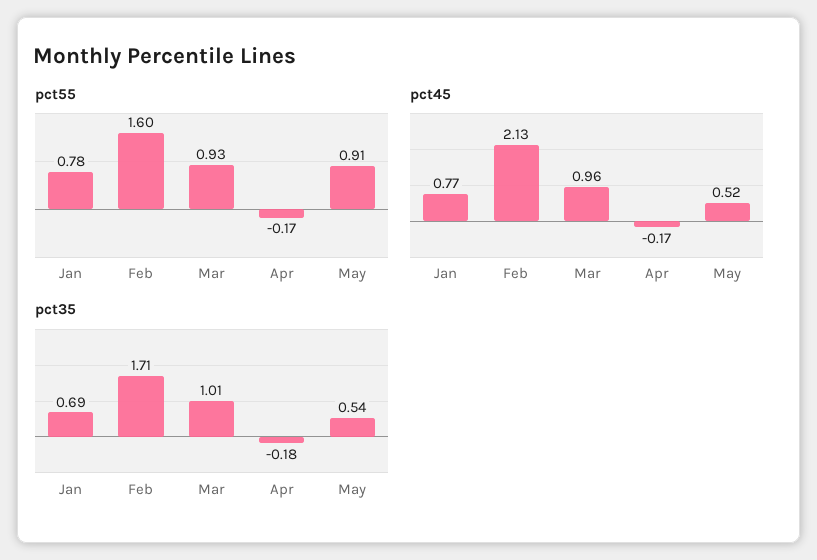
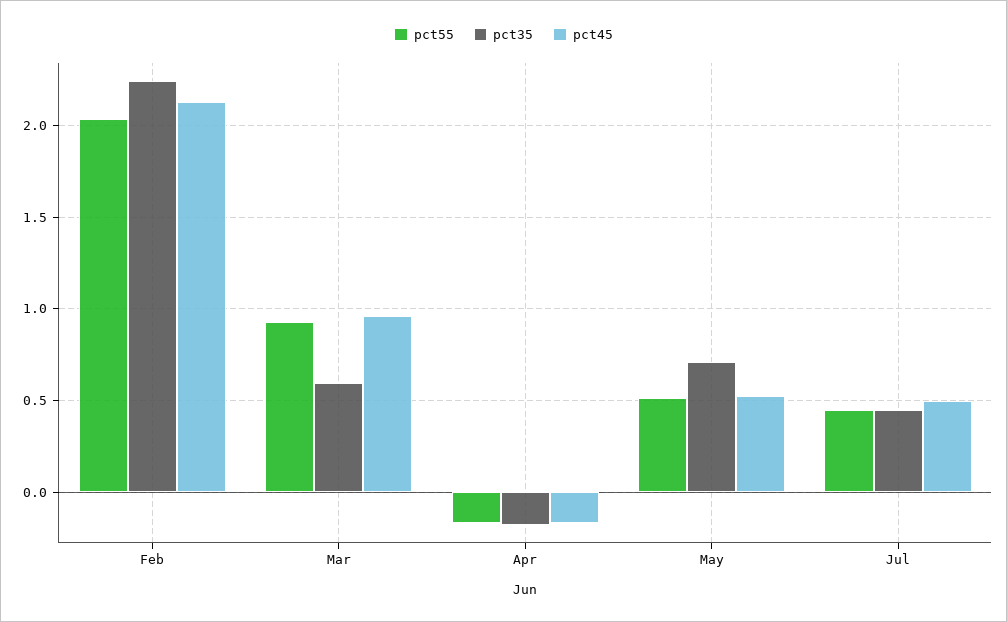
pct55, Jan: 0.78 -> none
pct55, Feb: 1.6 -> 2.05
pct55, May: 0.91 -> 0.5
pct45, Jan: 0.77 -> none
pct35, Jan: 0.69 -> none
pct35, Feb: 1.71 -> 2.25
pct35, Mar: 1.01 -> 0.6
pct35, May: 0.54 -> 0.7
pct55, Jul: none -> 0.45
pct35, Jul: none -> 0.45
pct45, Jul: none -> 0.5

